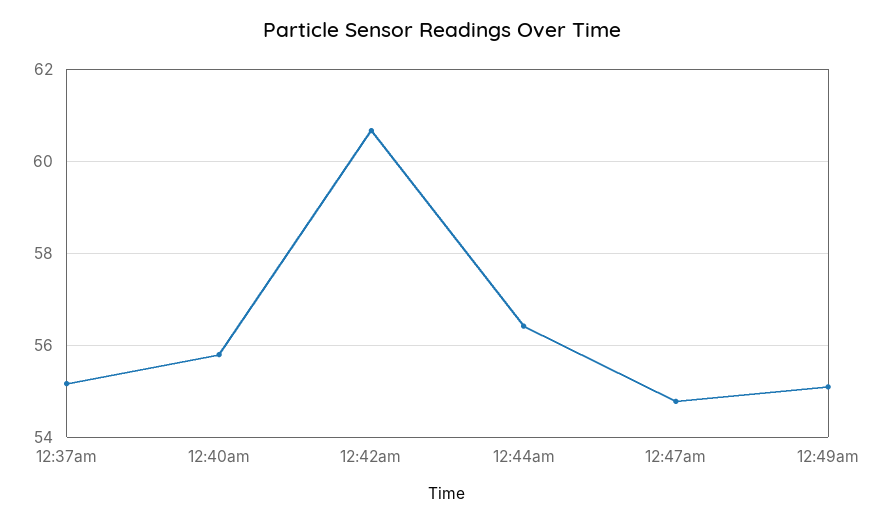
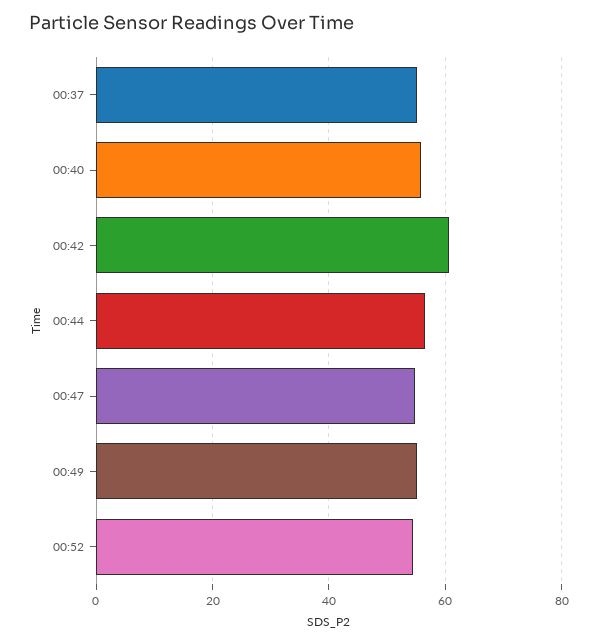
00:52: none -> 54

